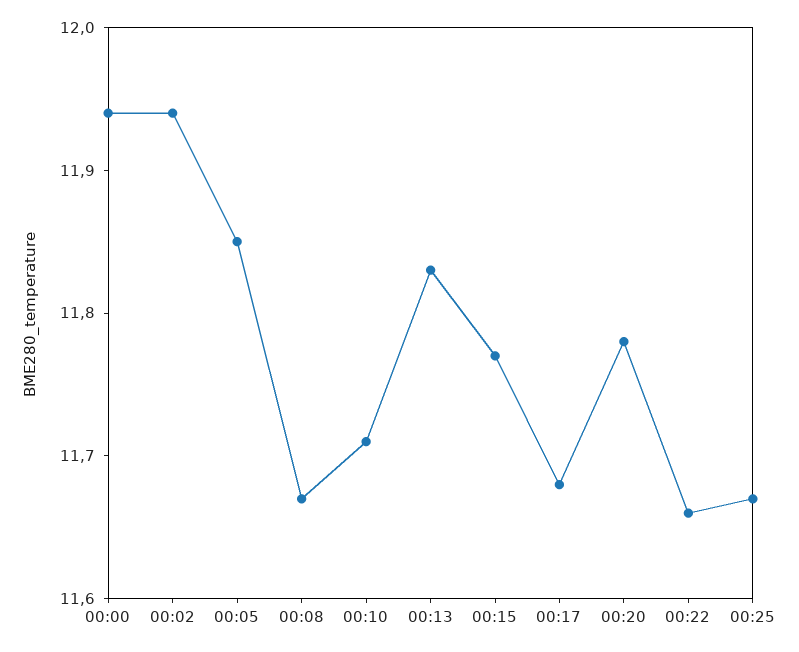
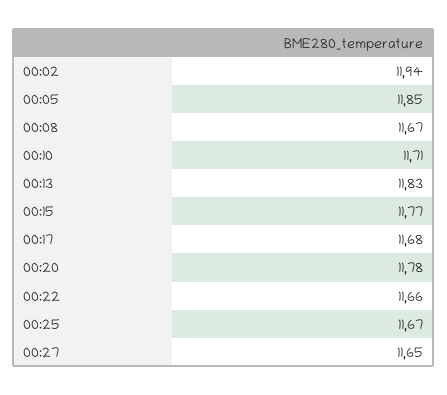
00:00: 11.94 -> none
00:27: none -> 11.65

